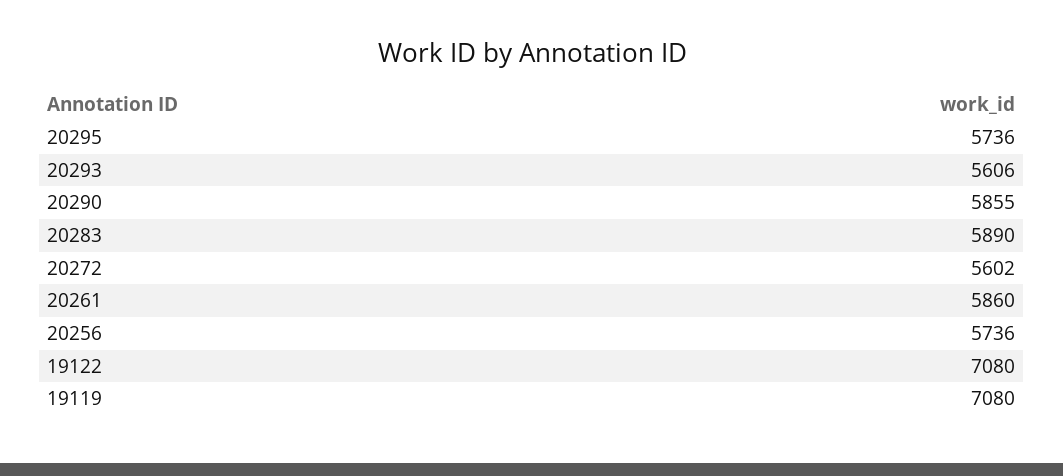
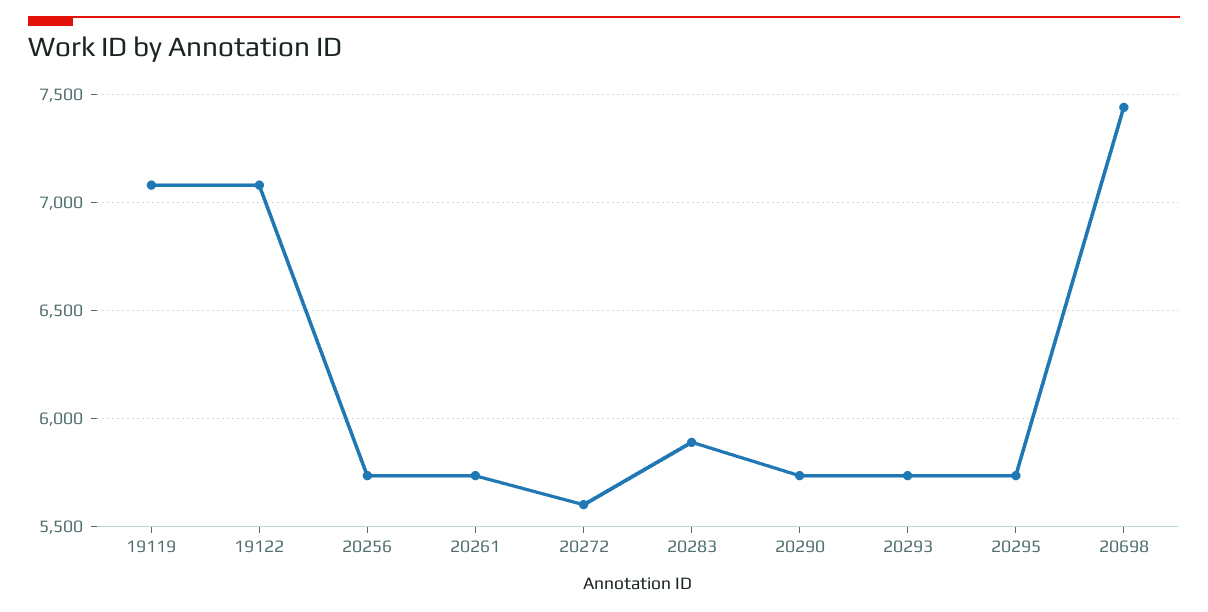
20293: 5606 -> 5750
20290: 5855 -> 5750
20261: 5860 -> 5750
20698: none -> 7450

